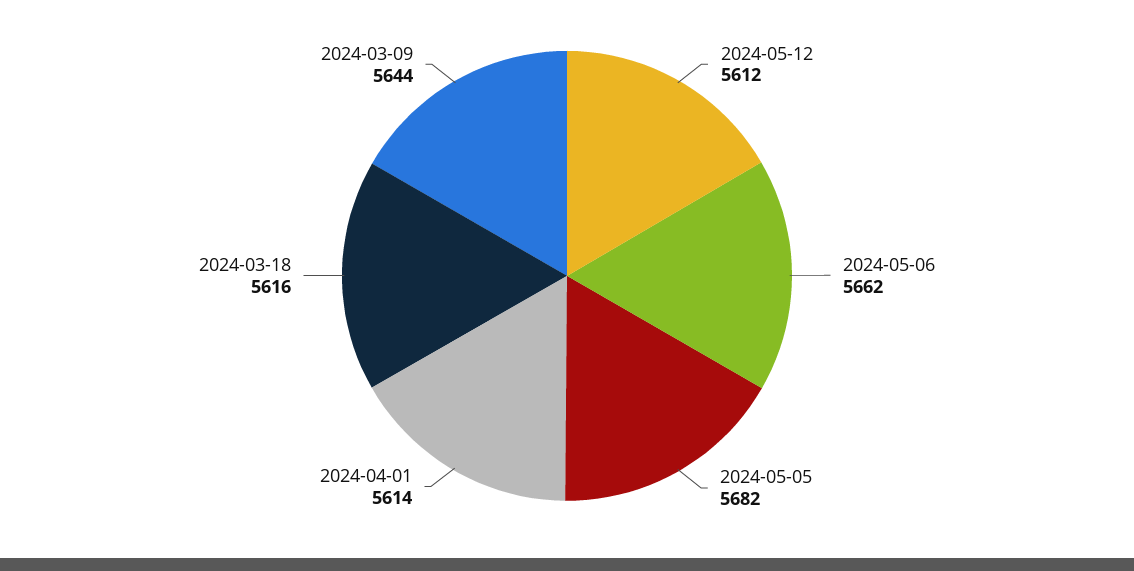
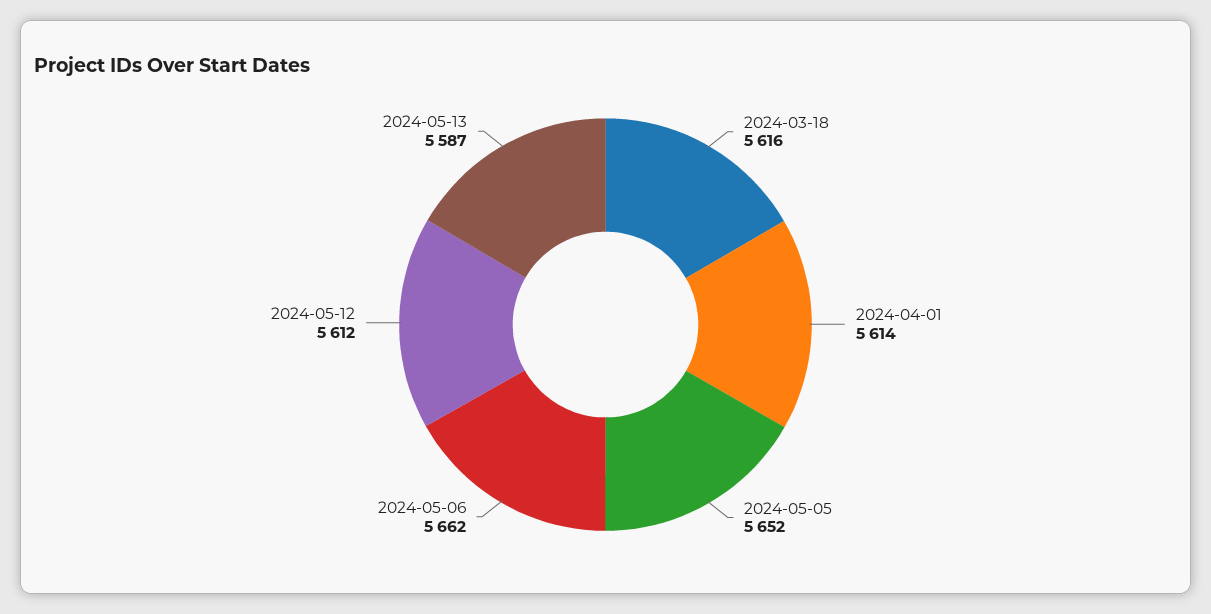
2024-05-05: 5682 -> 5652
2024-03-09: 5644 -> none
2024-05-13: none -> 5587

